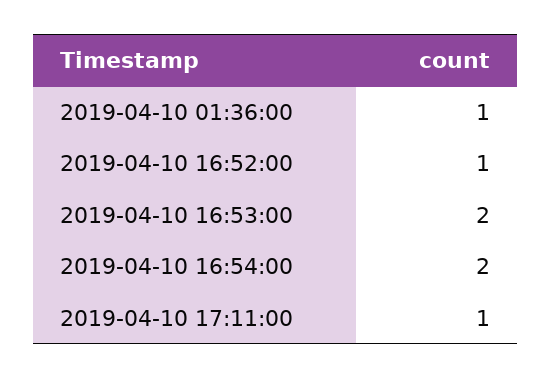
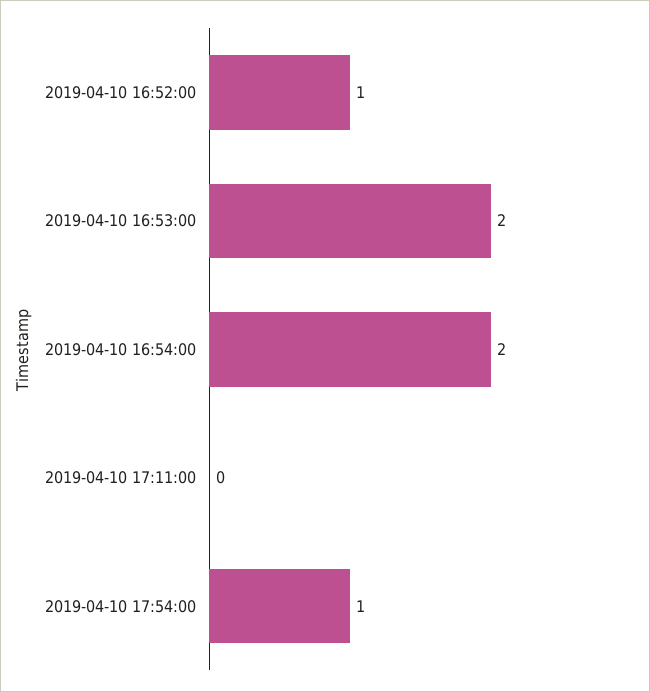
2019-04-10 01:36:00: 1 -> none
2019-04-10 17:11:00: 1 -> 0
2019-04-10 17:54:00: none -> 1

